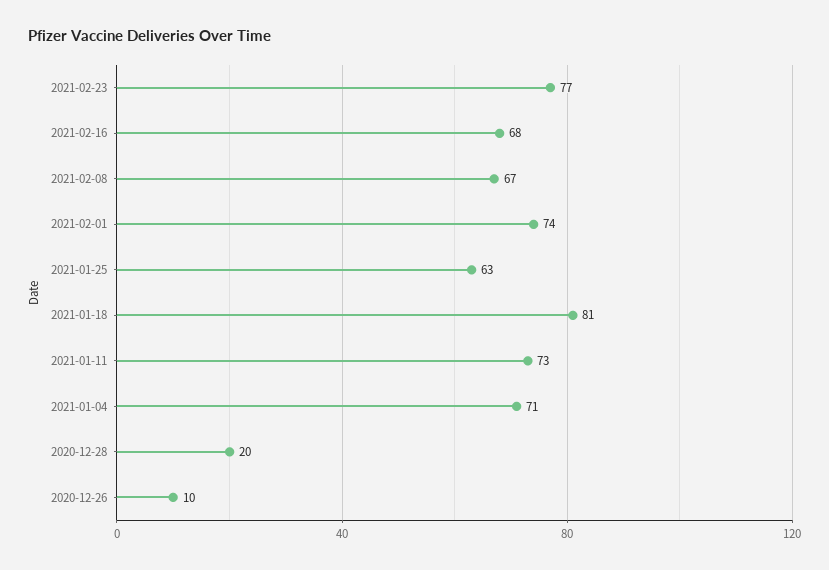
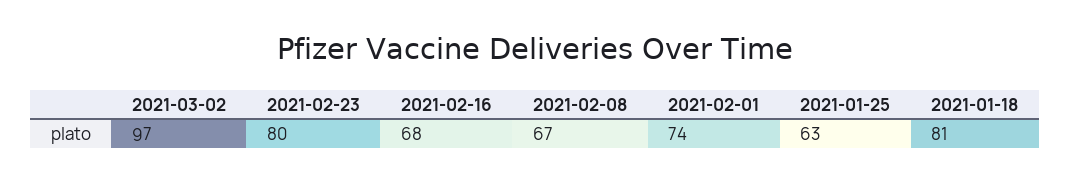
2021-02-23: 77 -> 80
2021-01-11: 73 -> none
2021-01-04: 71 -> none
2020-12-28: 20 -> none
2020-12-26: 10 -> none
2021-03-02: none -> 97

